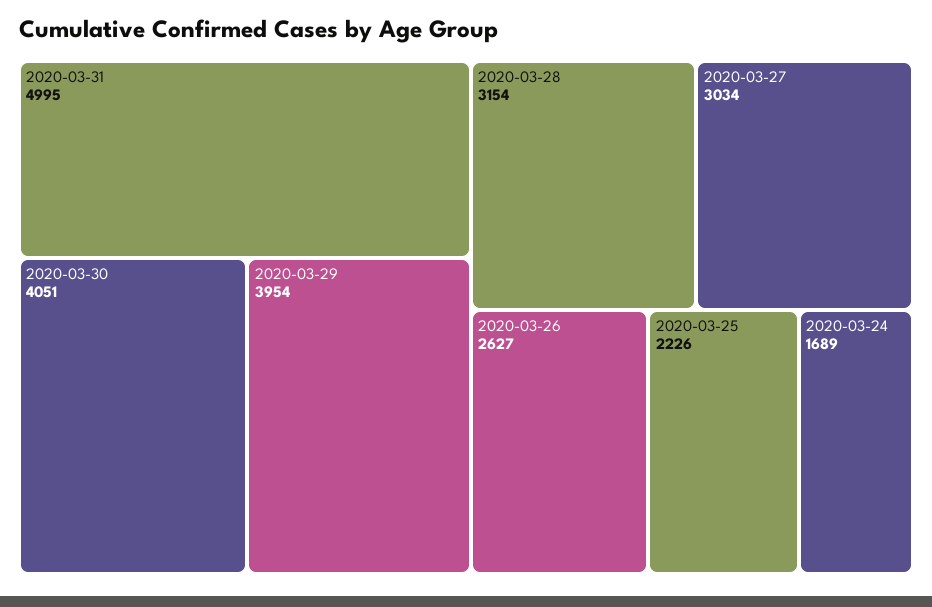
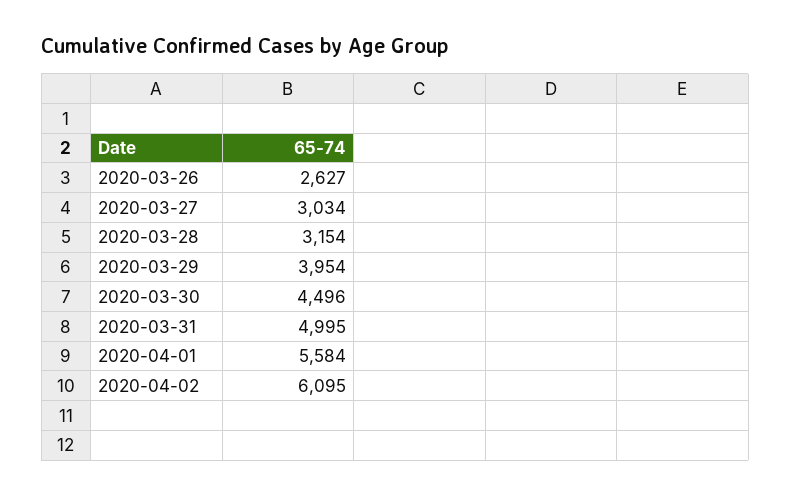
2020-03-30: 4051 -> 4496
2020-03-25: 2226 -> none
2020-03-24: 1689 -> none
2020-04-01: none -> 5584
2020-04-02: none -> 6095

